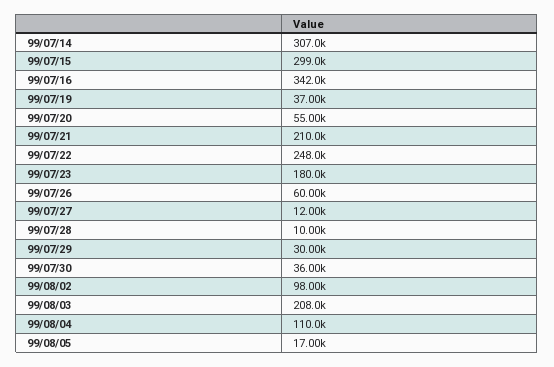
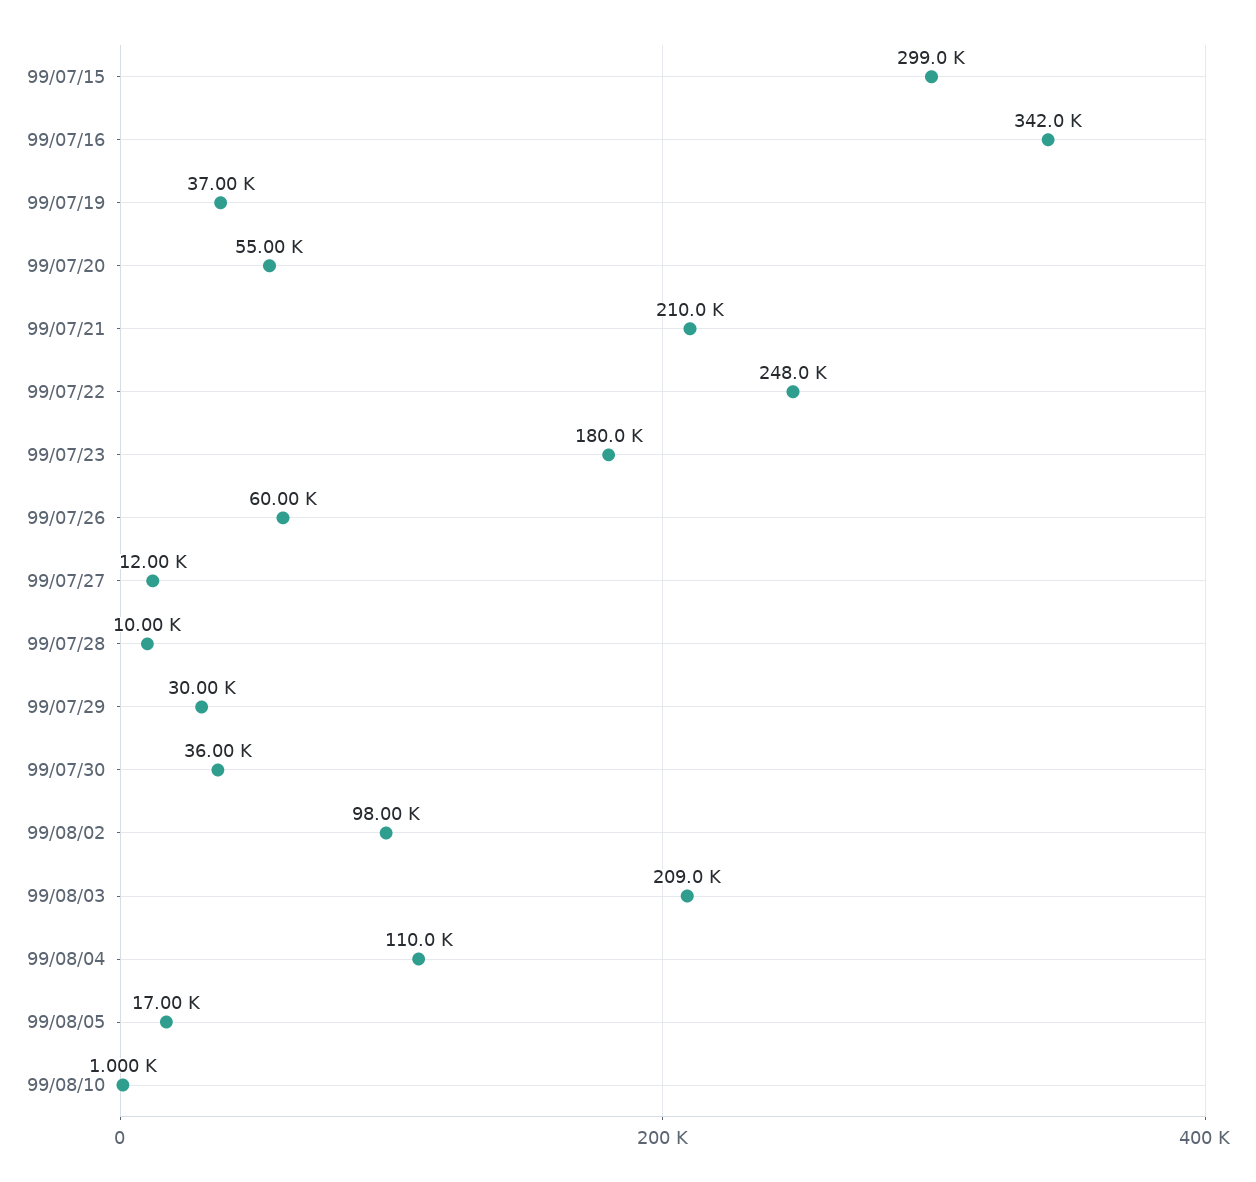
99/07/14: 307000 -> none
99/08/03: 208000 -> 209000
99/08/10: none -> 1000

